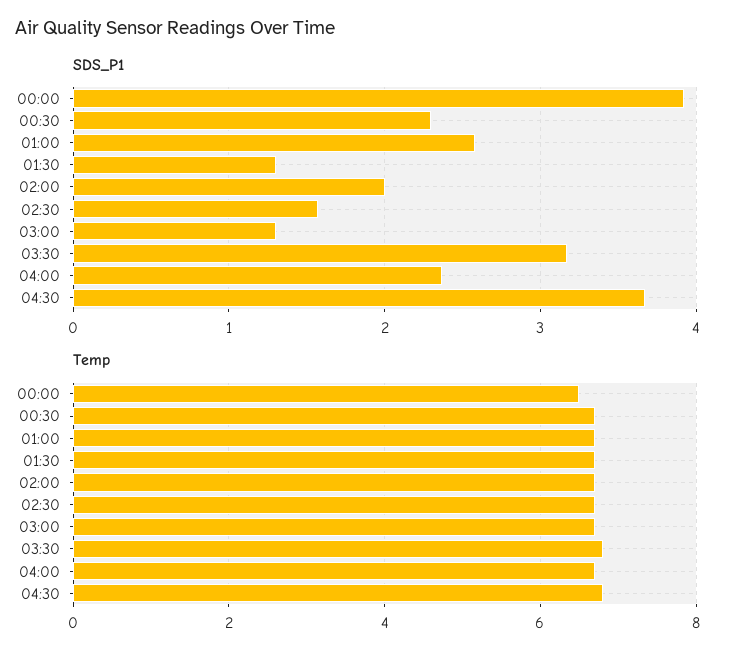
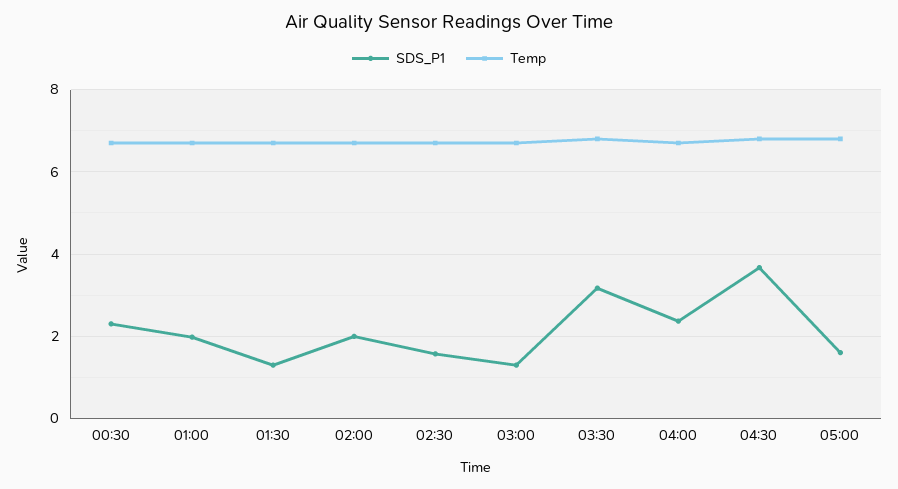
SDS_P1, 00:00: 3.9 -> none
SDS_P1, 01:00: 2.6 -> 2
Temp, 00:00: 6.5 -> none
SDS_P1, 05:00: none -> 1.6
Temp, 05:00: none -> 6.8

